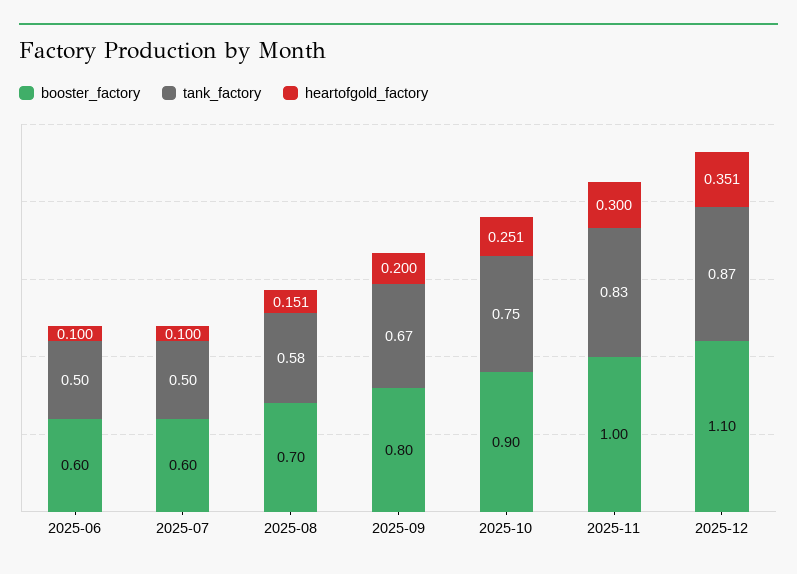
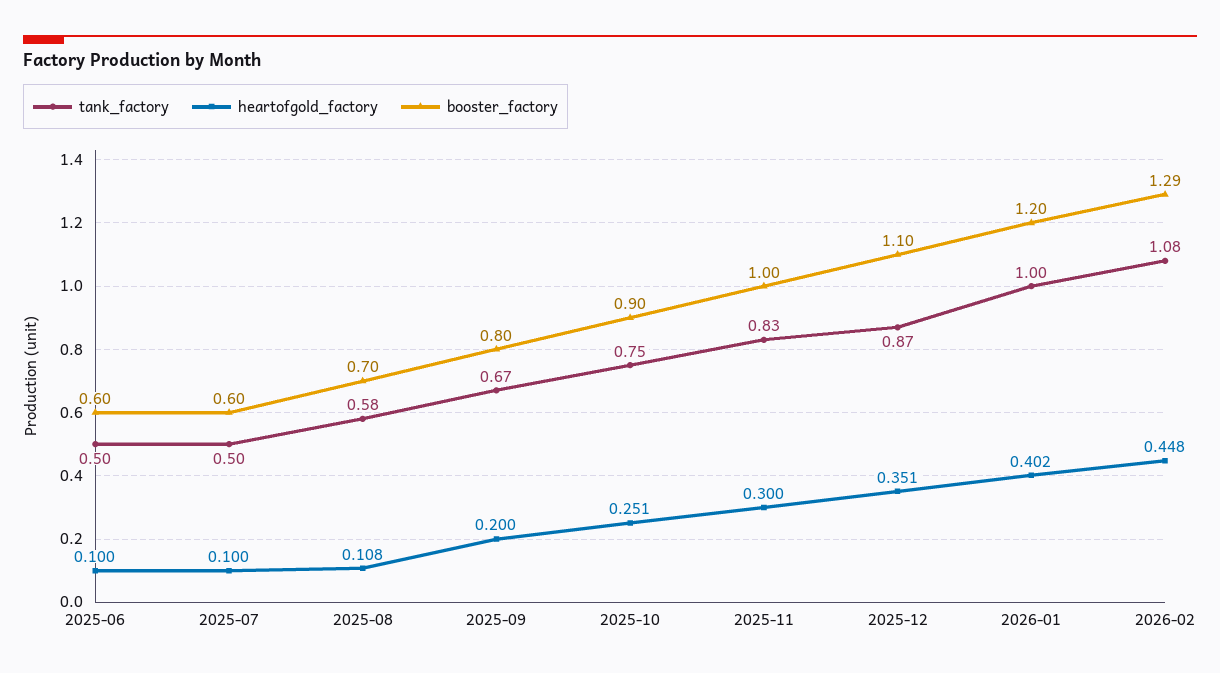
heartofgold_factory, 2025-08: 0.151 -> 0.108
tank_factory, 2026-01: none -> 1
heartofgold_factory, 2026-01: none -> 0.402
booster_factory, 2026-01: none -> 1.2
tank_factory, 2026-02: none -> 1.08
heartofgold_factory, 2026-02: none -> 0.448
booster_factory, 2026-02: none -> 1.29

